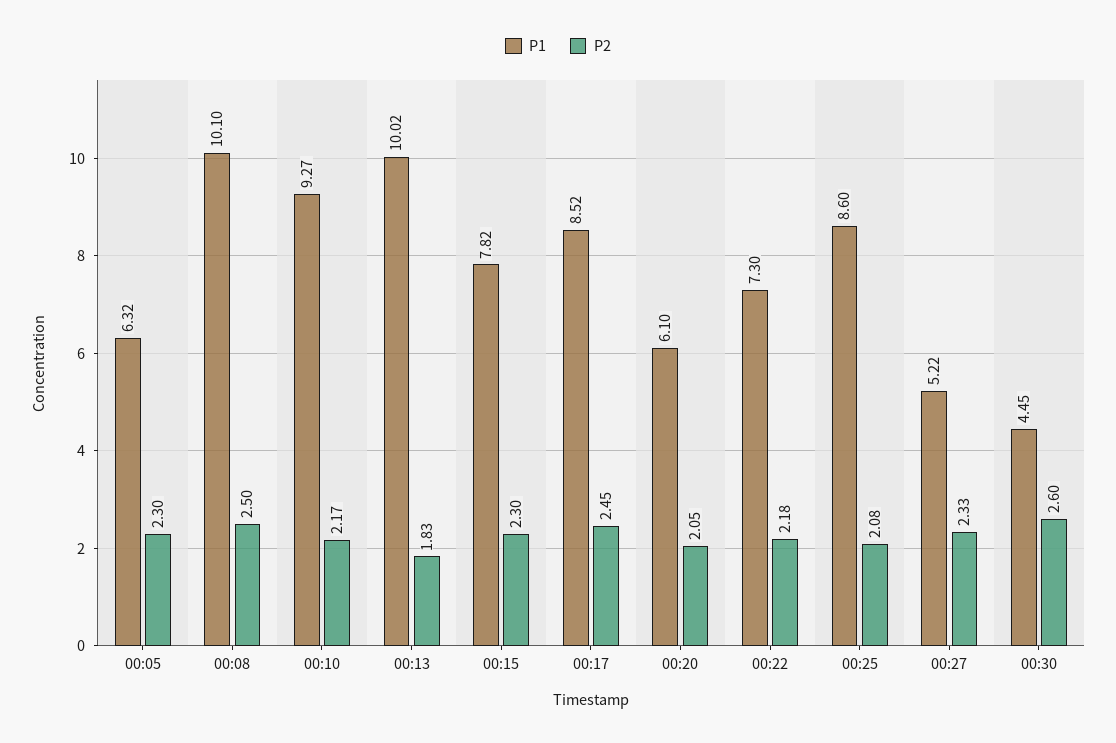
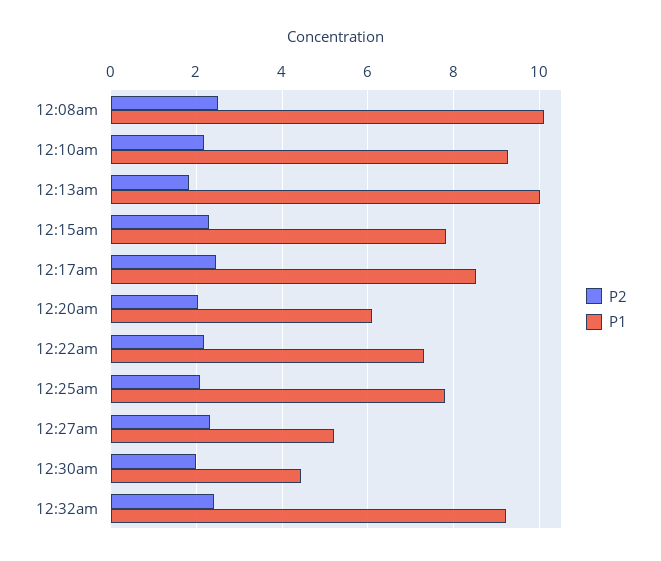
P1, 00:05: 6.32 -> none
P2, 00:05: 2.3 -> none
P1, 00:25: 8.6 -> 7.8
P2, 00:30: 2.6 -> 2
P2, 12:32am: none -> 2.4
P1, 12:32am: none -> 9.2

